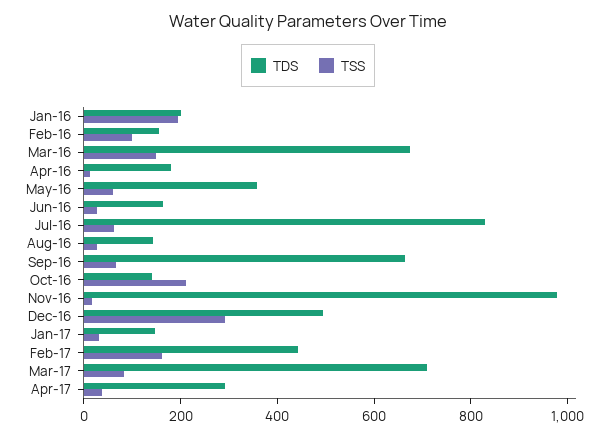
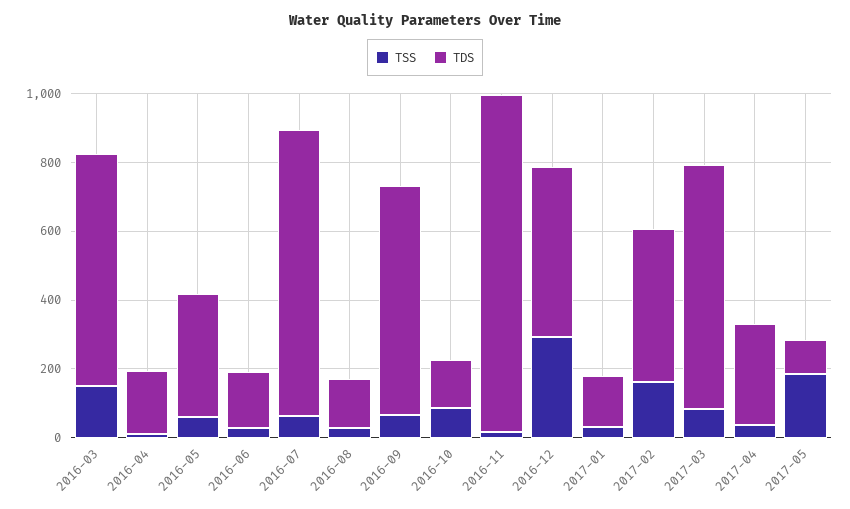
TDS, Jan-16: 200 -> none
TSS, Jan-16: 200 -> none
TDS, Feb-16: 150 -> none
TSS, Feb-16: 100 -> none
TSS, Oct-16: 200 -> 100
TSS, 2017-05: none -> 200
TDS, 2017-05: none -> 100

